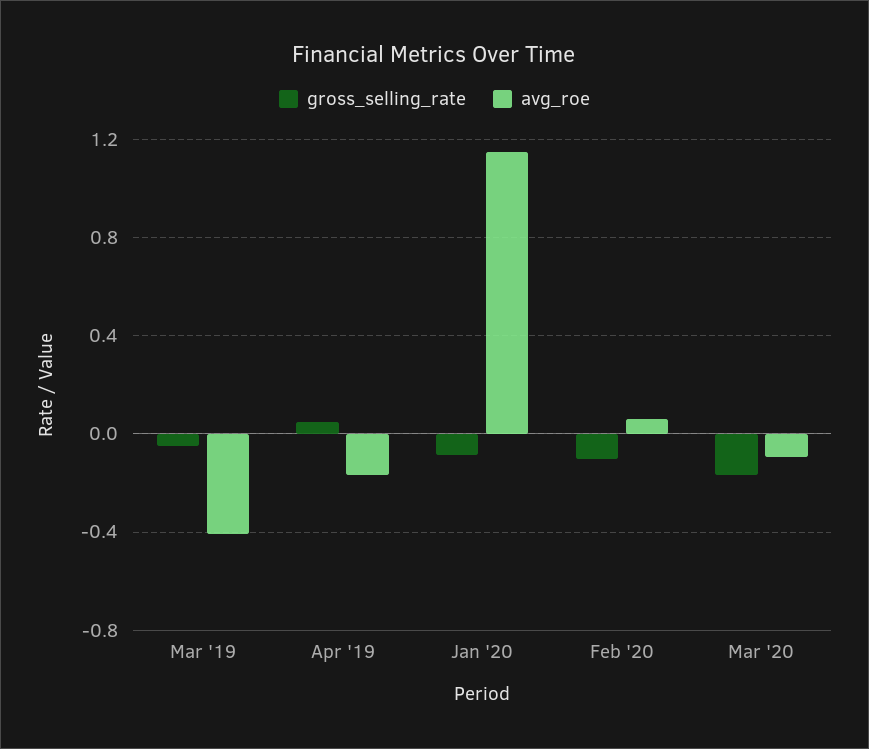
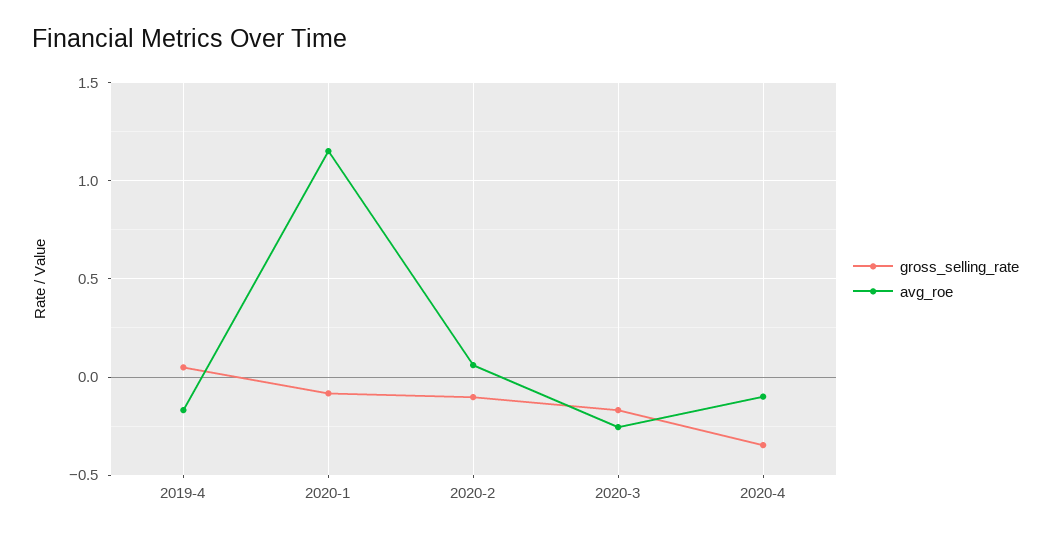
gross_selling_rate, Mar '19: -0.05 -> none
avg_roe, Mar '19: -0.4 -> none
avg_roe, Mar '20: -0.1 -> -0.25
gross_selling_rate, 2020-4: none -> -0.35
avg_roe, 2020-4: none -> -0.1

